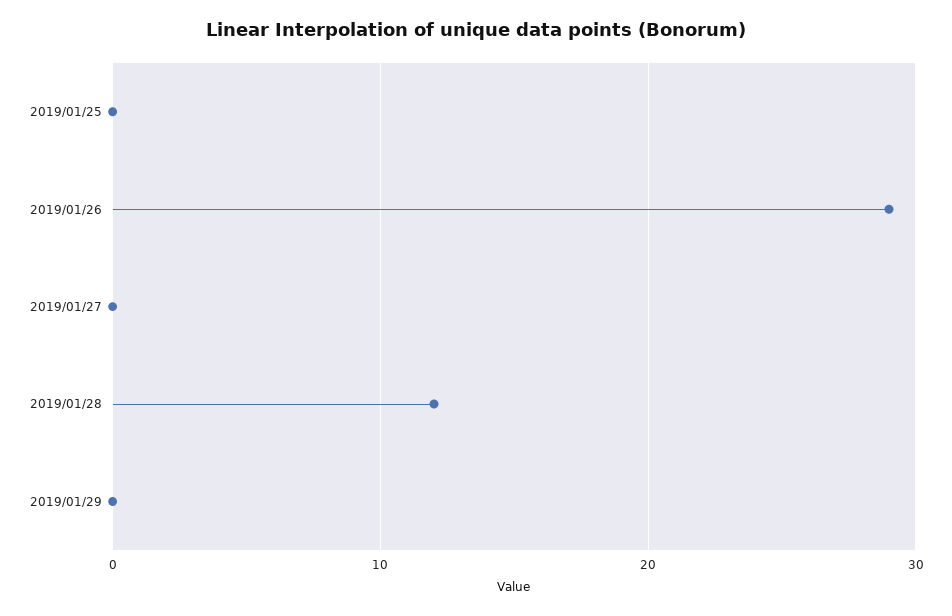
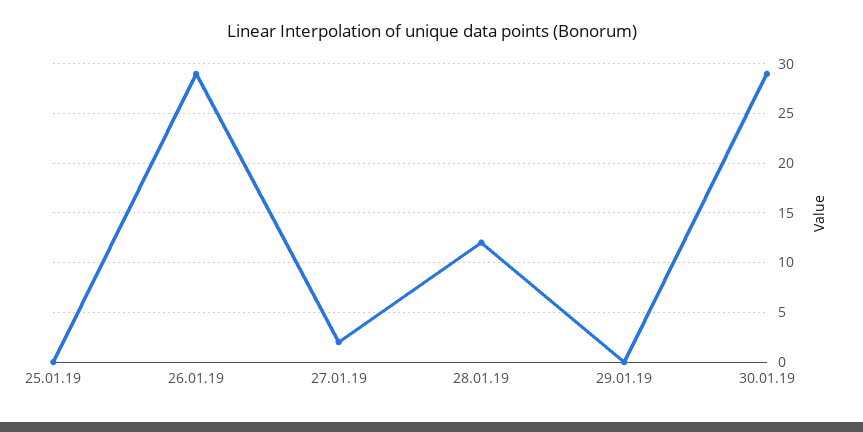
2019/01/27: 0 -> 2
30.01.19: none -> 29

